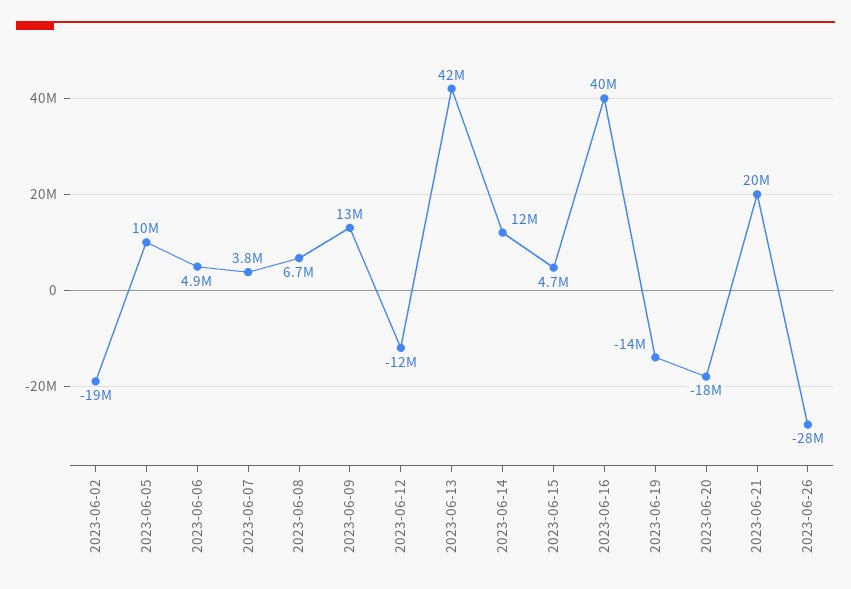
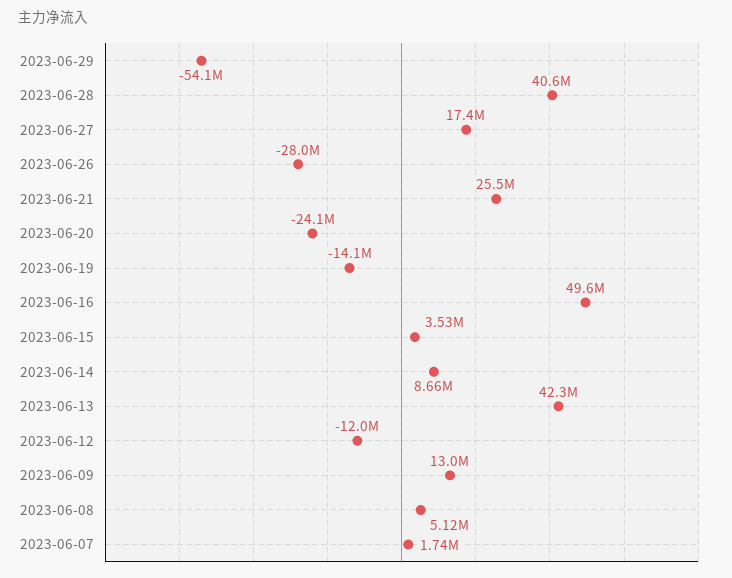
2023-06-02: -19000000 -> none
2023-06-05: 10000000 -> none
2023-06-06: 4900000 -> none
2023-06-07: 3800000 -> 1740000
2023-06-08: 6700000 -> 5120000
2023-06-14: 12000000 -> 8660000
2023-06-15: 4700000 -> 3530000
2023-06-16: 40000000 -> 49600000
2023-06-20: -18000000 -> -24100000
2023-06-21: 20000000 -> 25500000
2023-06-29: none -> -54100000
2023-06-28: none -> 40600000
2023-06-27: none -> 17400000

